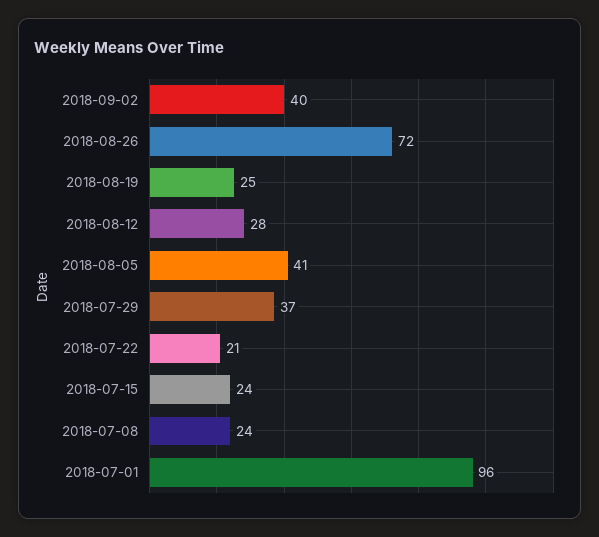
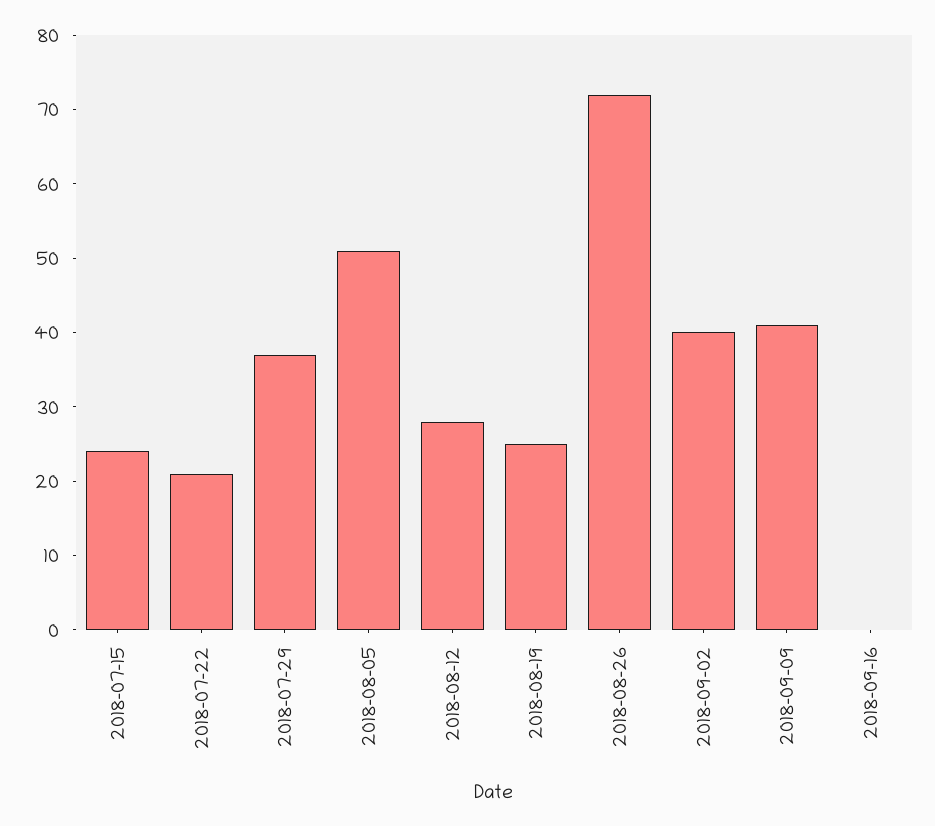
2018-08-05: 41 -> 50
2018-07-08: 24 -> none
2018-07-01: 96 -> none
2018-09-09: none -> 40
2018-09-16: none -> 0

